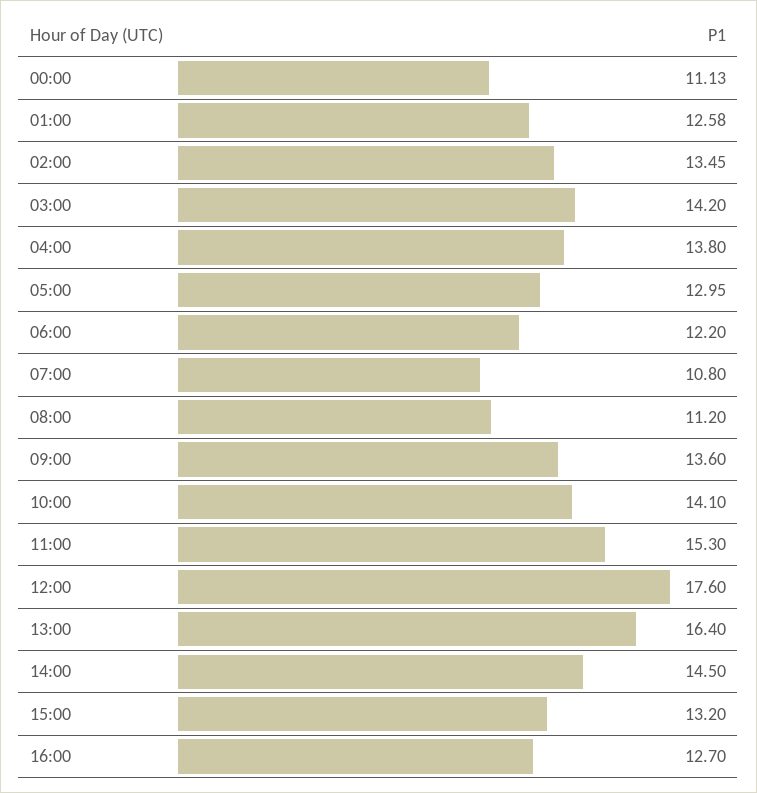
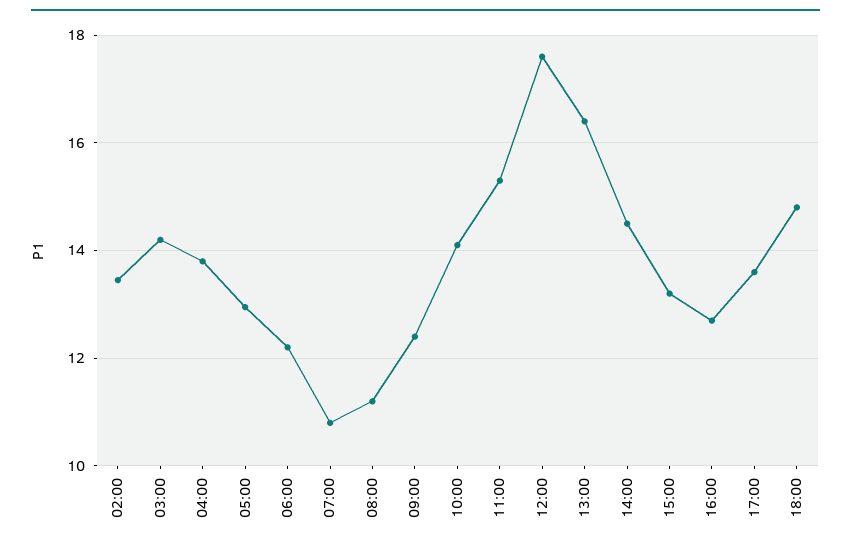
00:00: 11.13 -> none
01:00: 12.58 -> none
09:00: 13.6 -> 12.4
17:00: none -> 13.6
18:00: none -> 14.8

